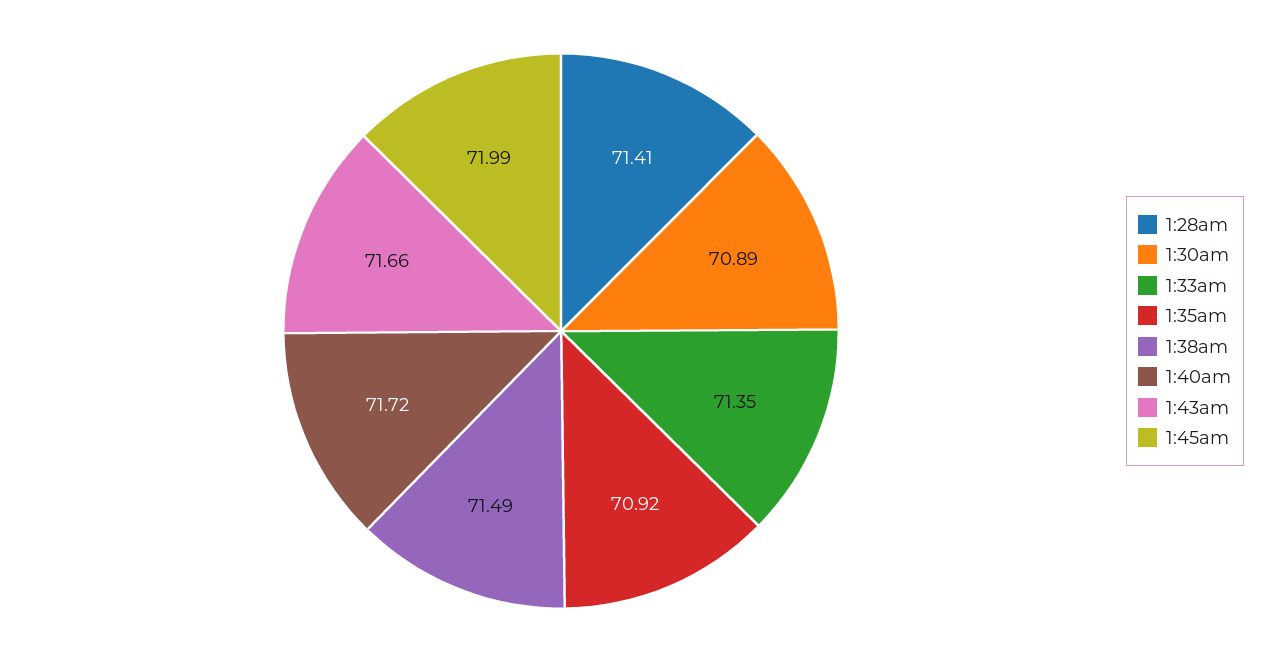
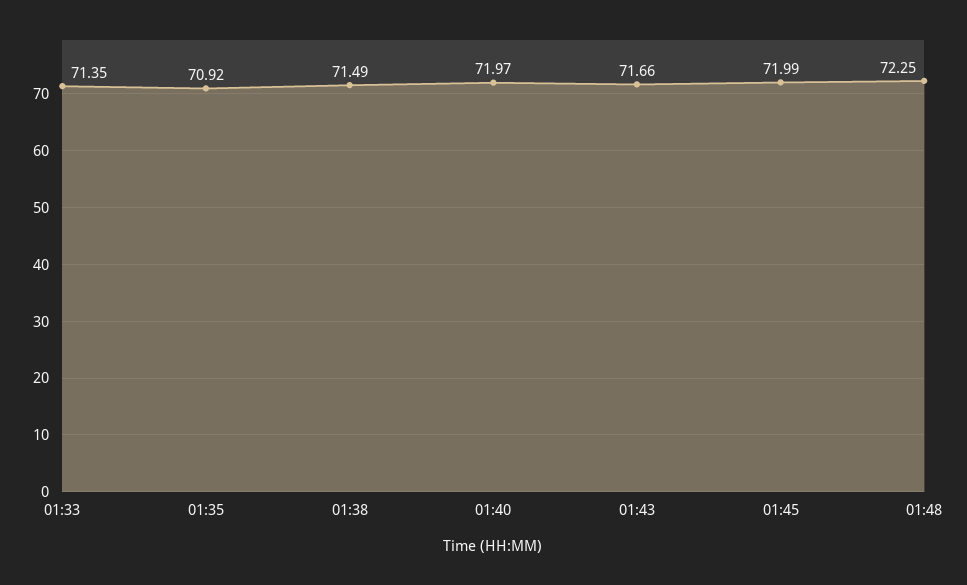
1:28am: 71.41 -> none
1:30am: 70.89 -> none
1:40am: 71.72 -> 71.97
01:48: none -> 72.25

